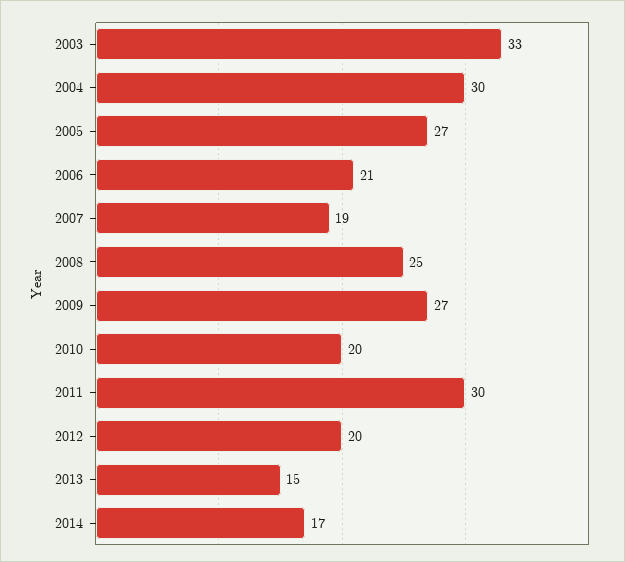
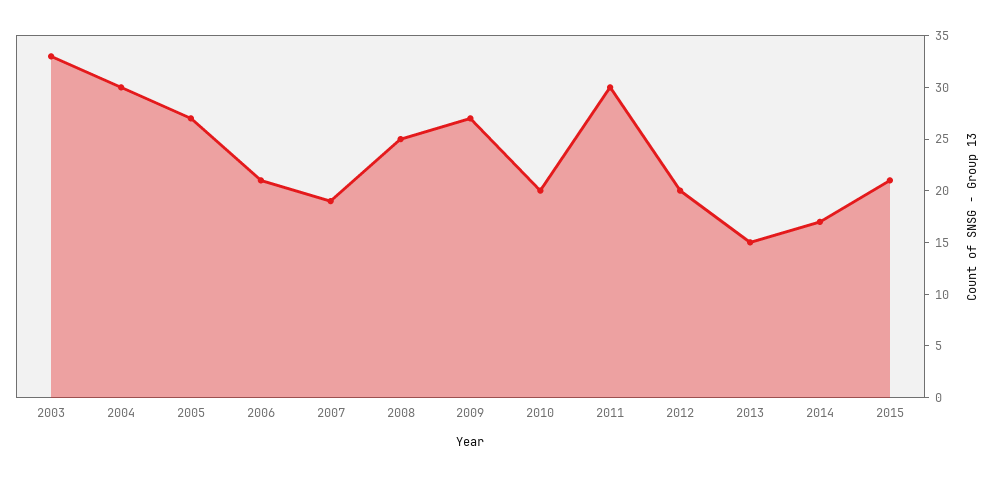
2015: none -> 21

